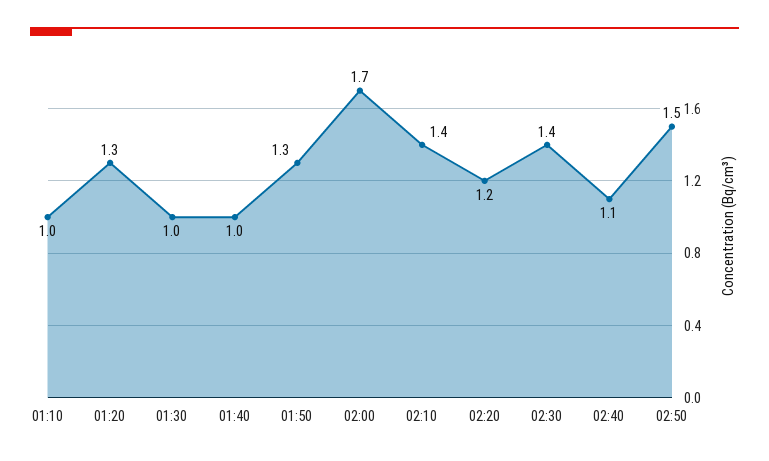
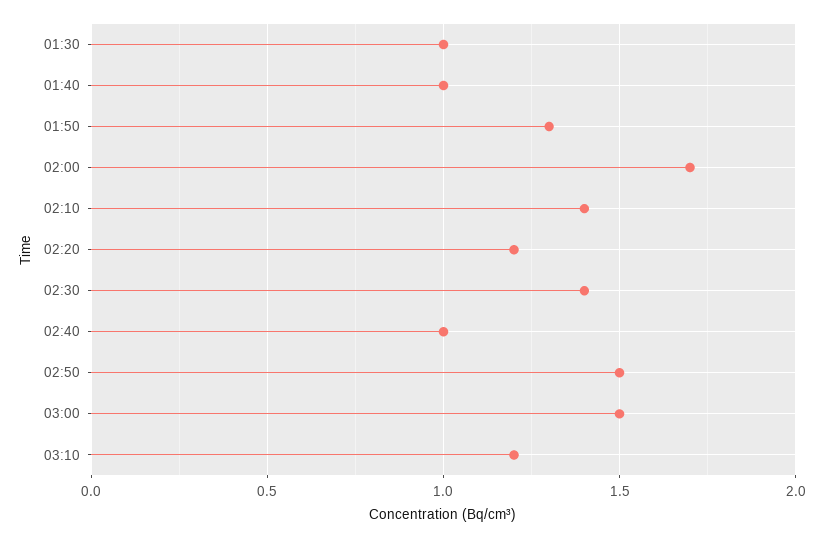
01:10: 1 -> none
01:20: 1.3 -> none
02:40: 1.1 -> 1
03:00: none -> 1.5
03:10: none -> 1.2

